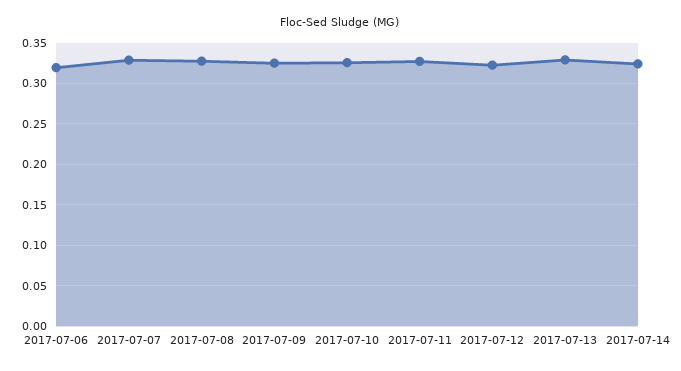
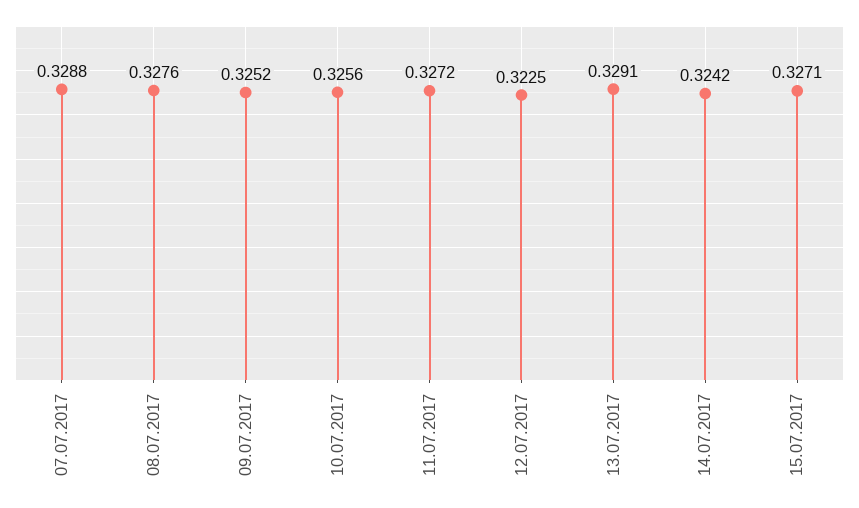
2017-07-06: 0.32 -> none
15.07.2017: none -> 0.3271

